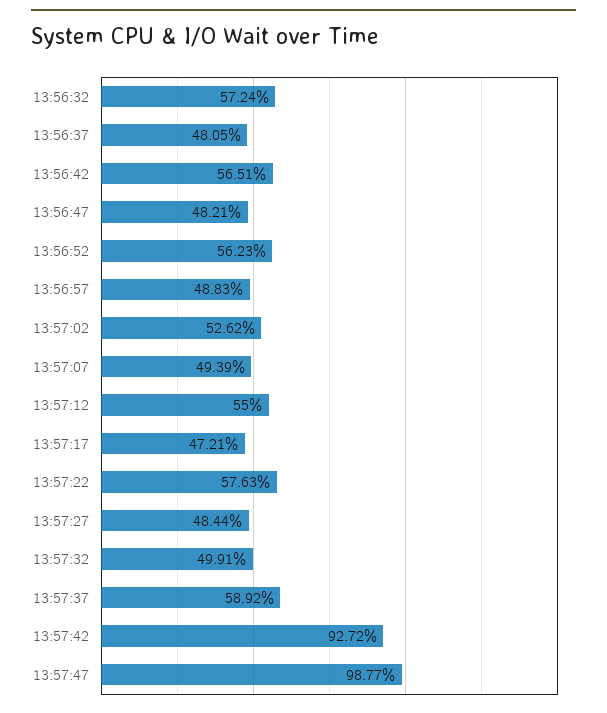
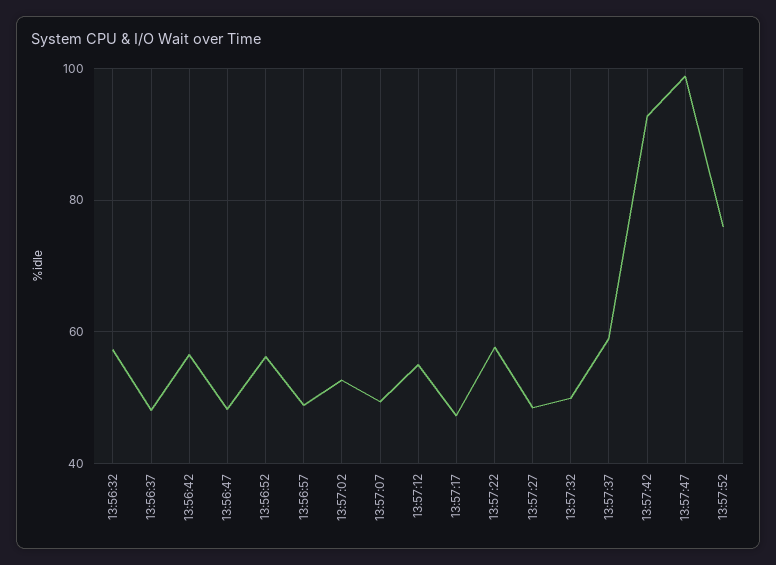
13:57:52: none -> 76

